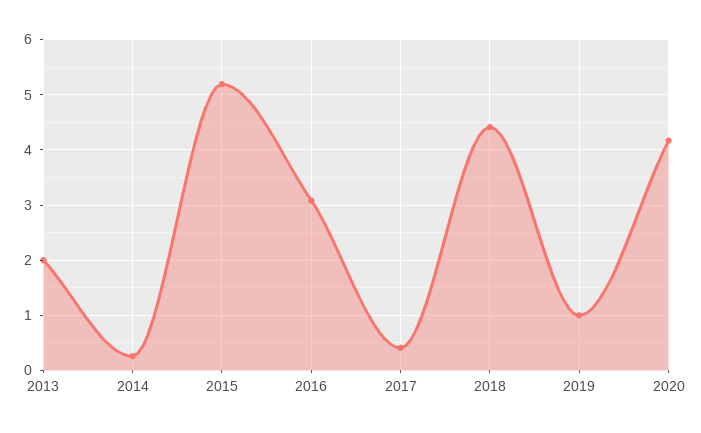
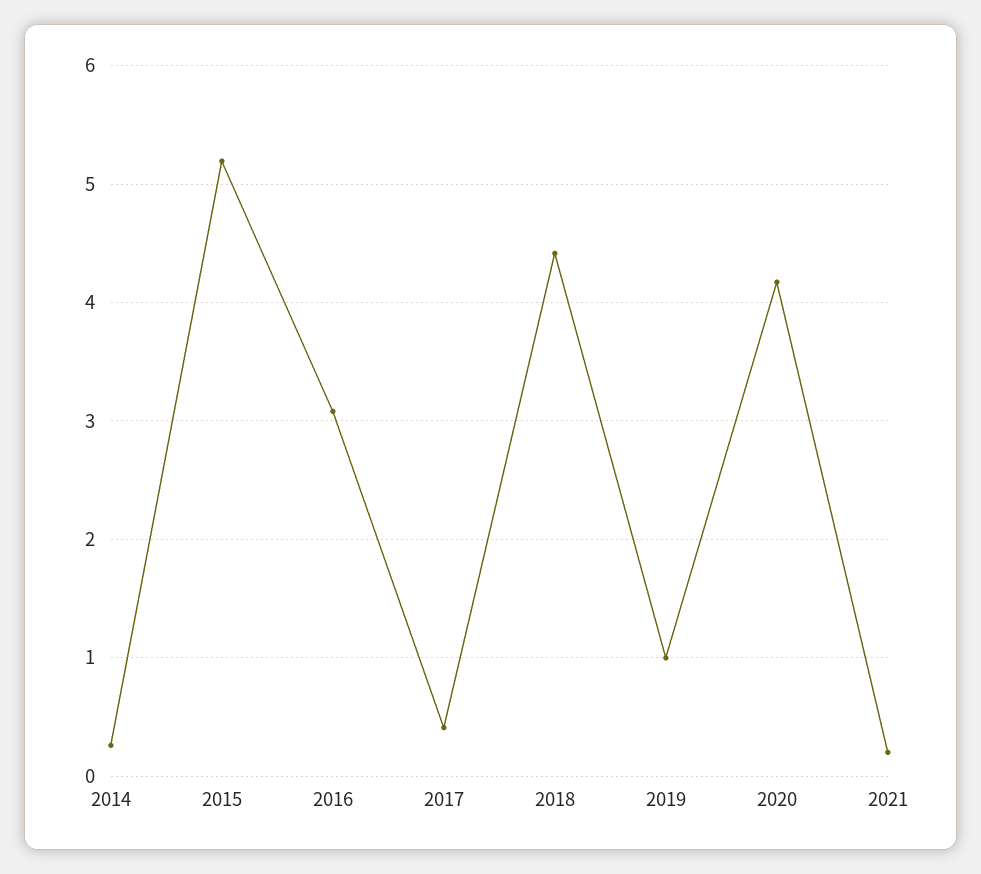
2013: 2 -> none
2021: none -> 0.2

